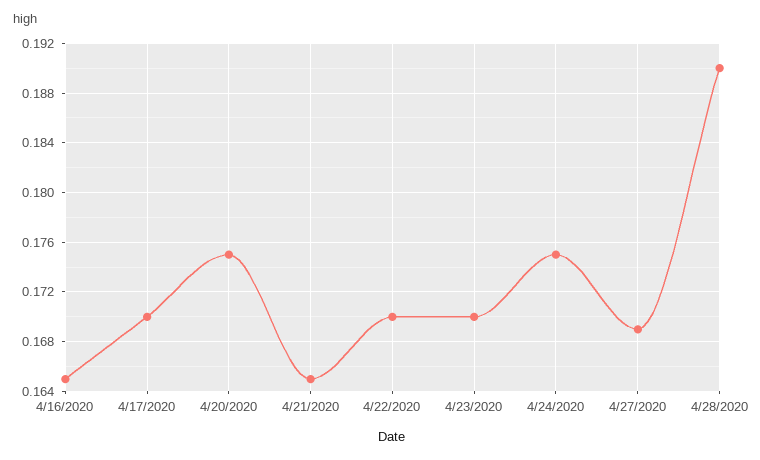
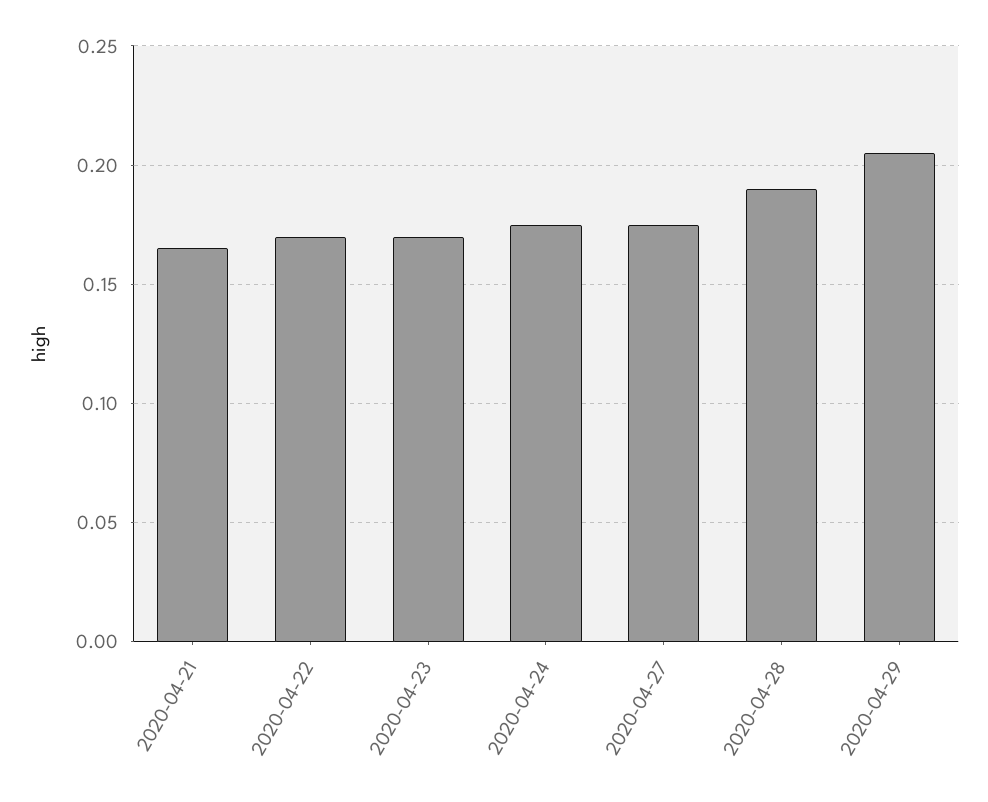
4/16/2020: 0.165 -> none
4/17/2020: 0.17 -> none
4/20/2020: 0.175 -> none
4/27/2020: 0.169 -> 0.175
2020-04-29: none -> 0.205

